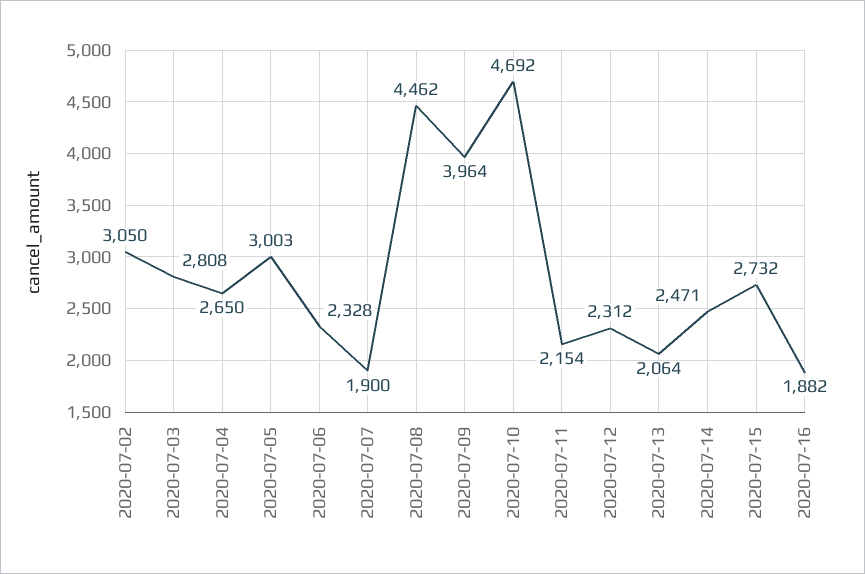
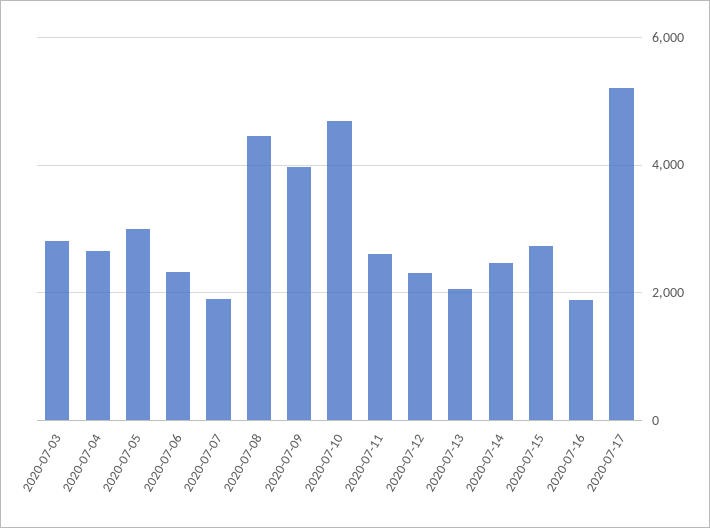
2020-07-02: 3050 -> none
2020-07-11: 2154 -> 2600
2020-07-17: none -> 5200

